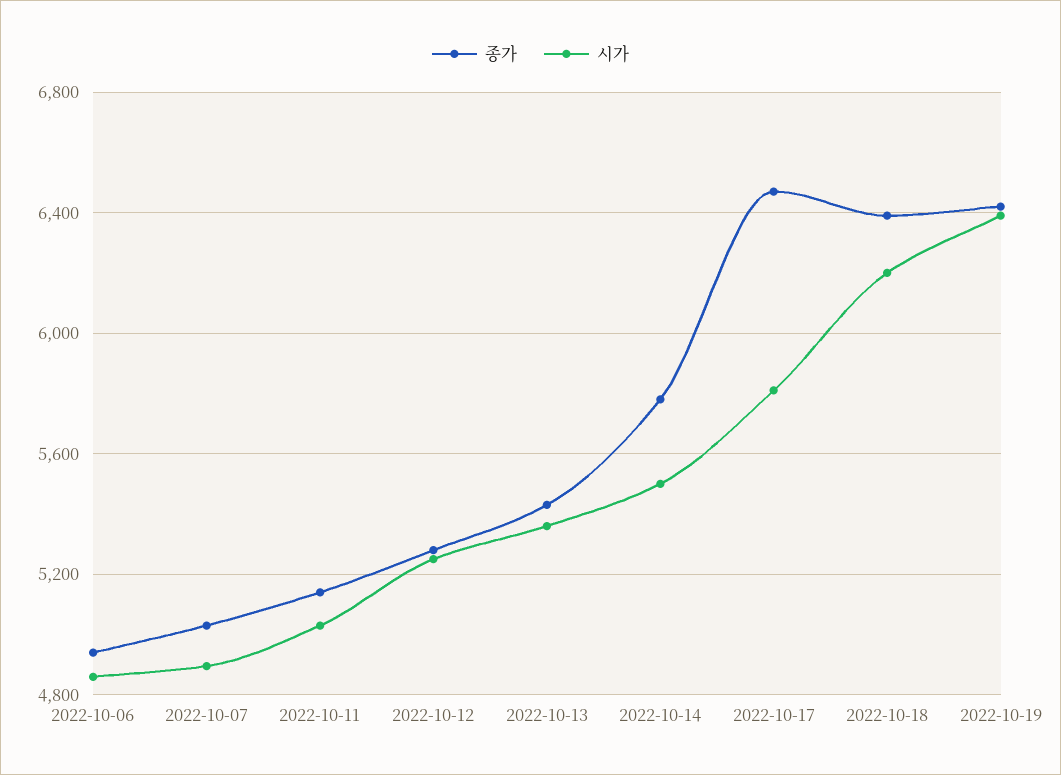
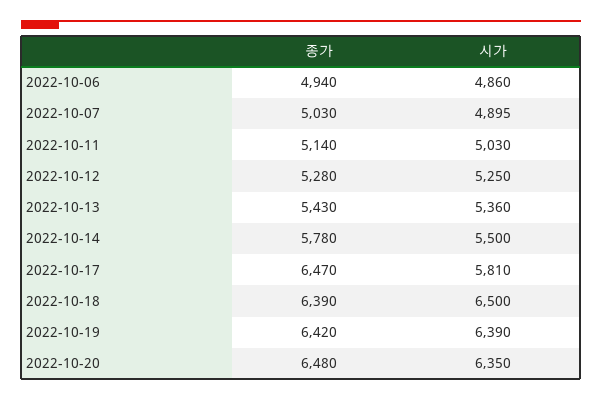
시가, 2022-10-18: 6200 -> 6500
종가, 2022-10-20: none -> 6480
시가, 2022-10-20: none -> 6350

